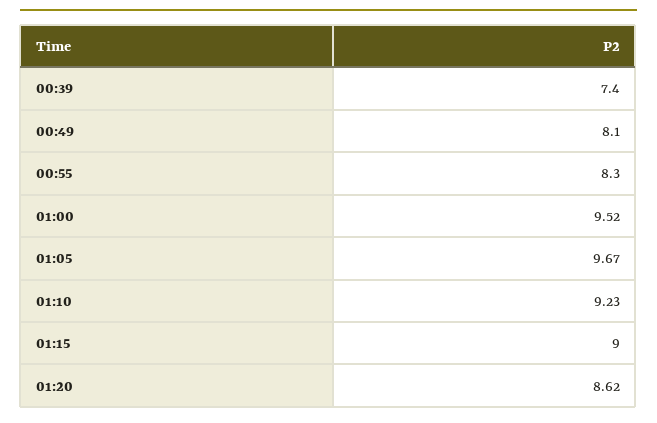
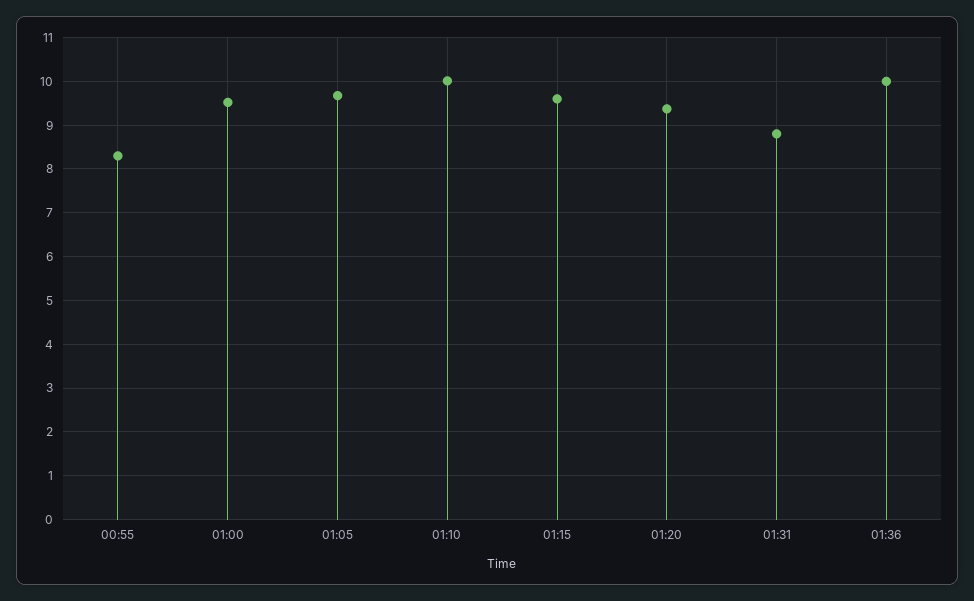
00:39: 7.4 -> none
00:49: 8.1 -> none
01:10: 9.23 -> 10
01:15: 9 -> 9.6
01:20: 8.62 -> 9.4
01:31: none -> 8.8
01:36: none -> 10

